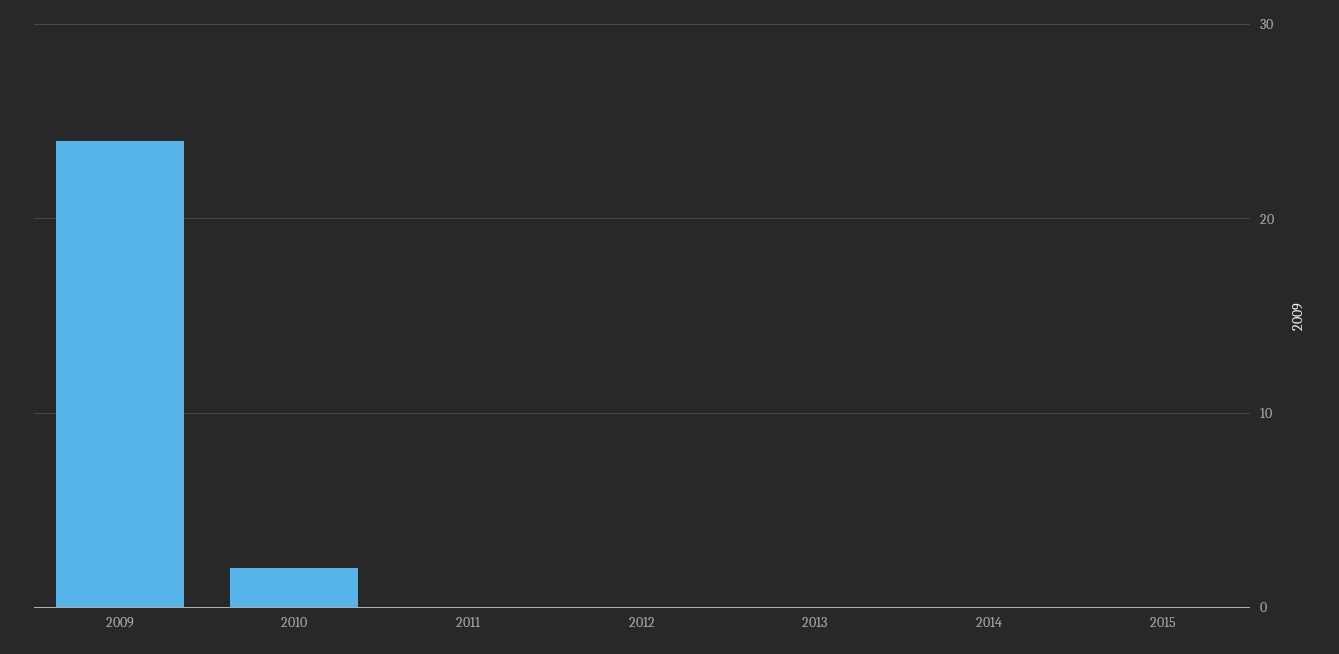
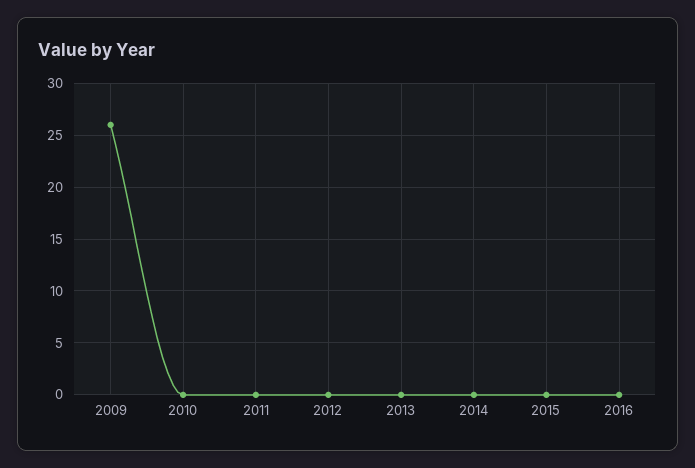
2009: 24 -> 26
2010: 2 -> 0
2016: none -> 0

